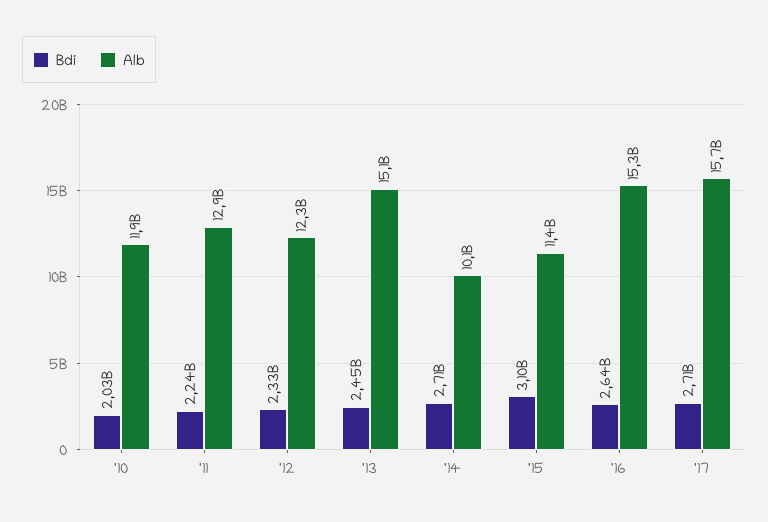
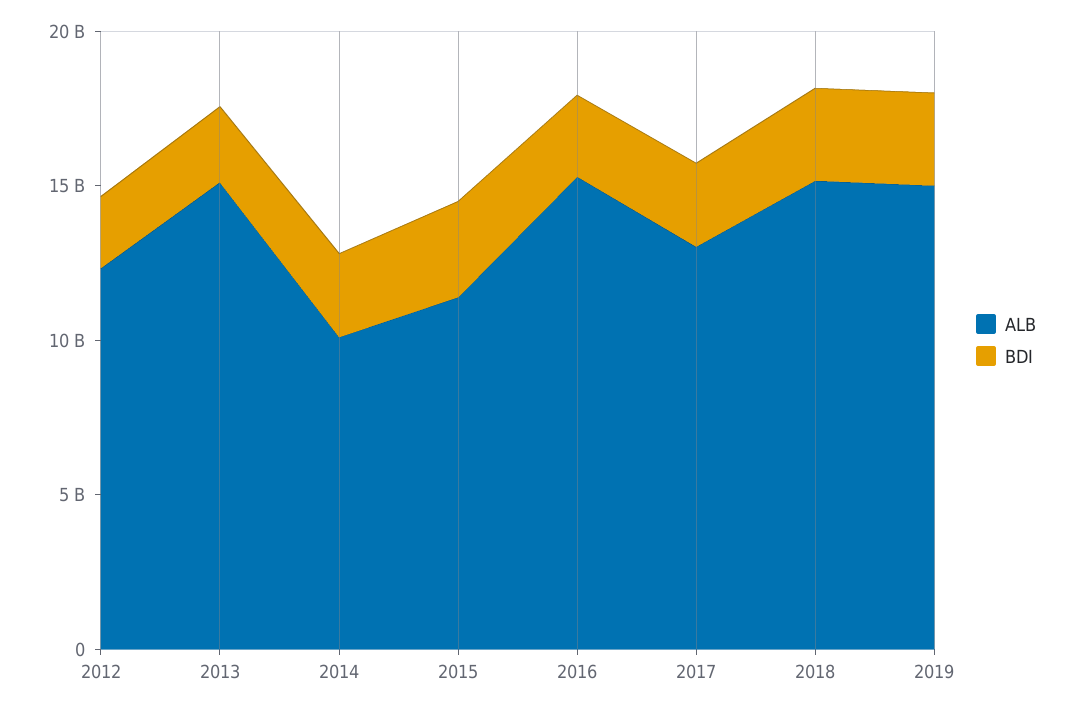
Bdi, '10: 2030000000 -> none
Alb, '10: 11900000000 -> none
Bdi, '11: 2240000000 -> none
Alb, '11: 12900000000 -> none
Alb, '17: 15700000000 -> 13000000000
Alb, 2018: none -> 15000000000
Bdi, 2018: none -> 3000000000
Alb, 2019: none -> 15000000000
Bdi, 2019: none -> 3000000000

